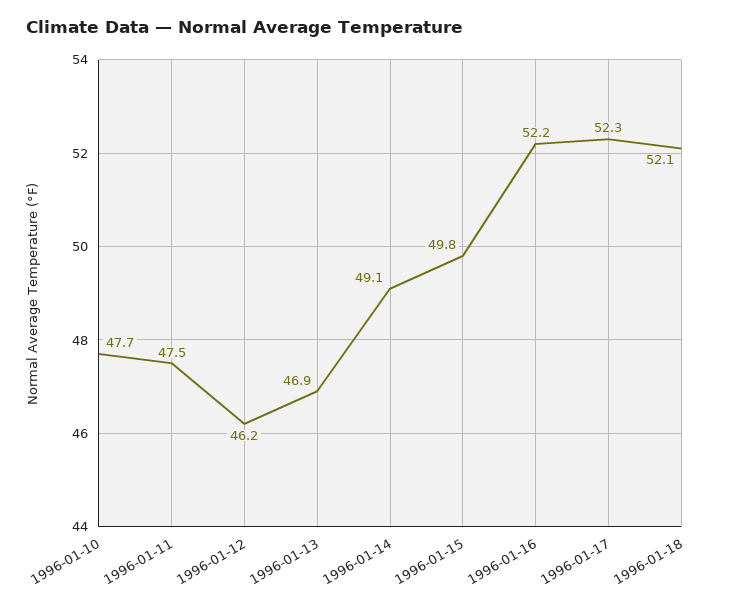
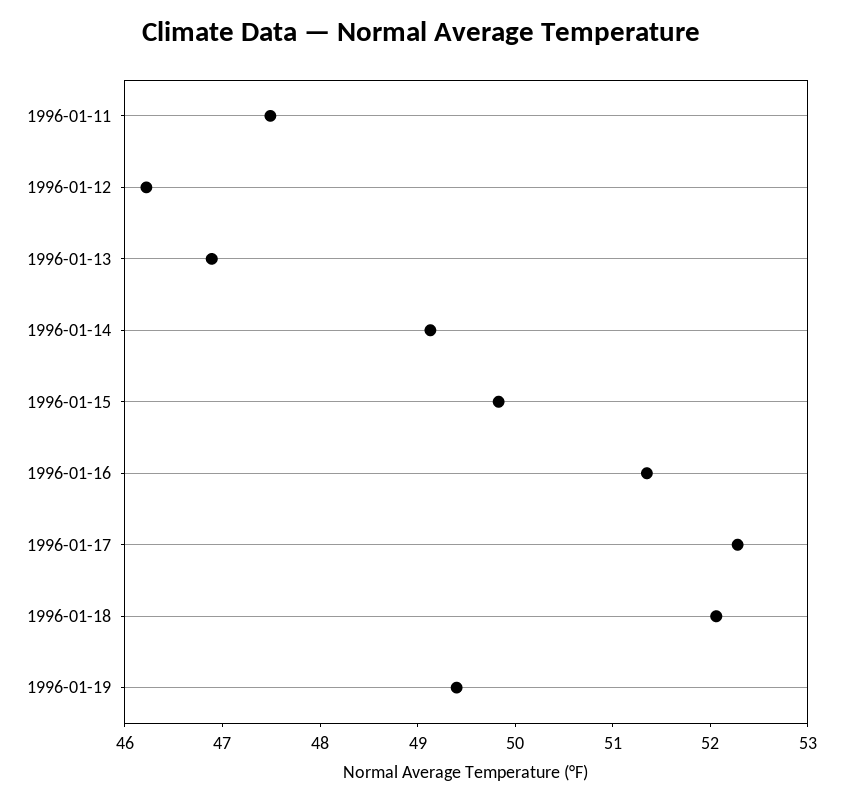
1996-01-10: 47.7 -> none
1996-01-16: 52.2 -> 51.4
1996-01-19: none -> 49.4

